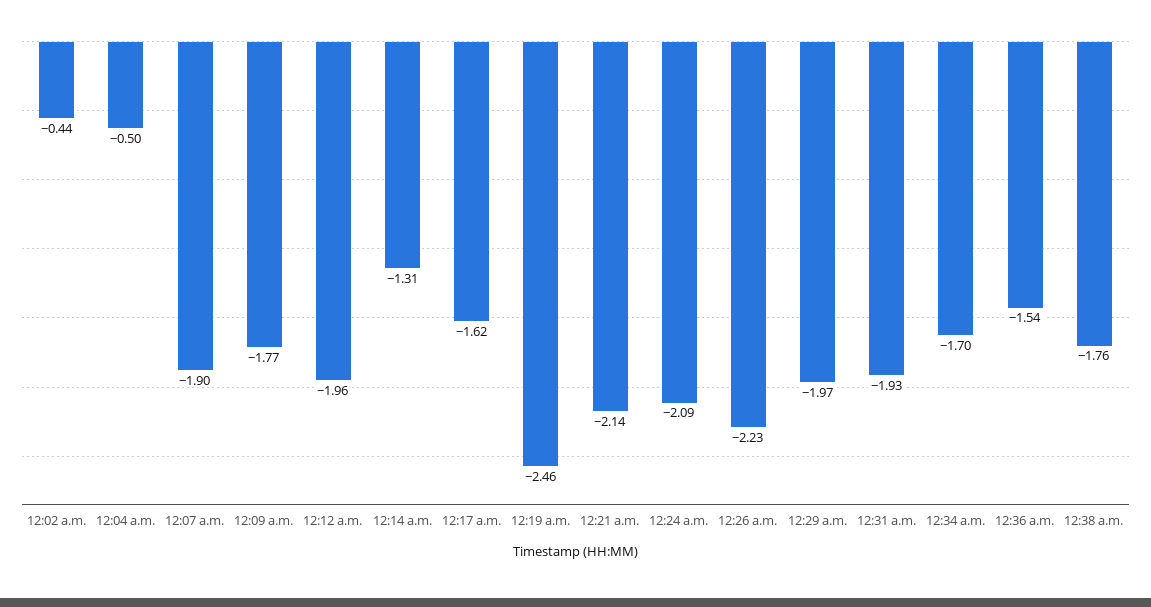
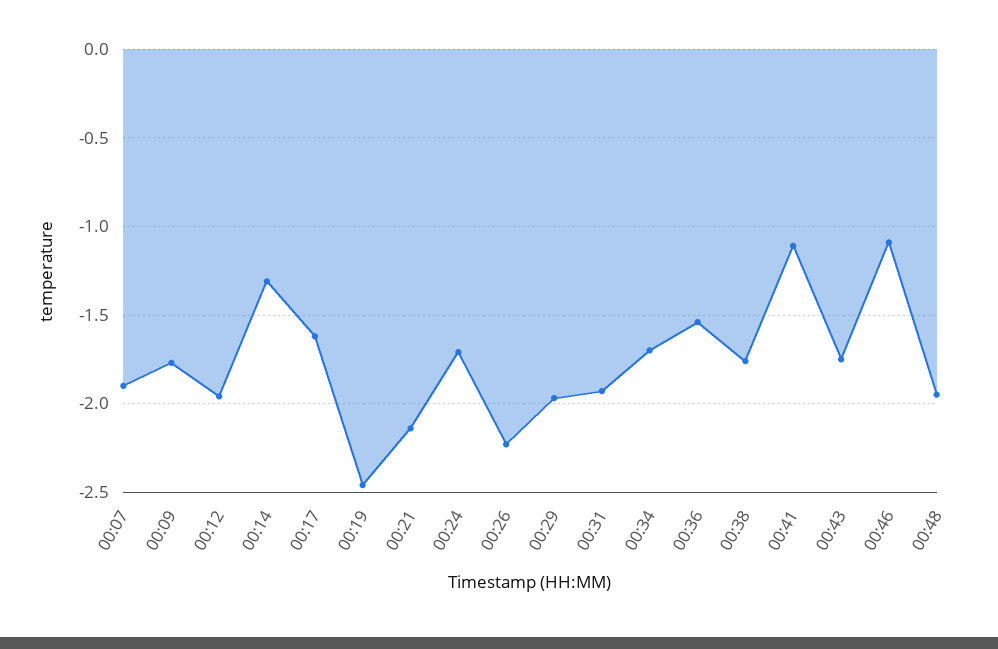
12:02 a.m.: -0.44 -> none
12:04 a.m.: -0.5 -> none
12:24 a.m.: -2.09 -> -1.7
00:41: none -> -1.1
00:43: none -> -1.75
00:46: none -> -1.1
00:48: none -> -1.95

